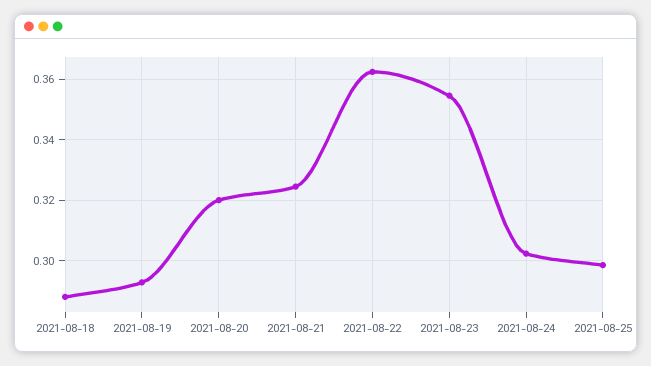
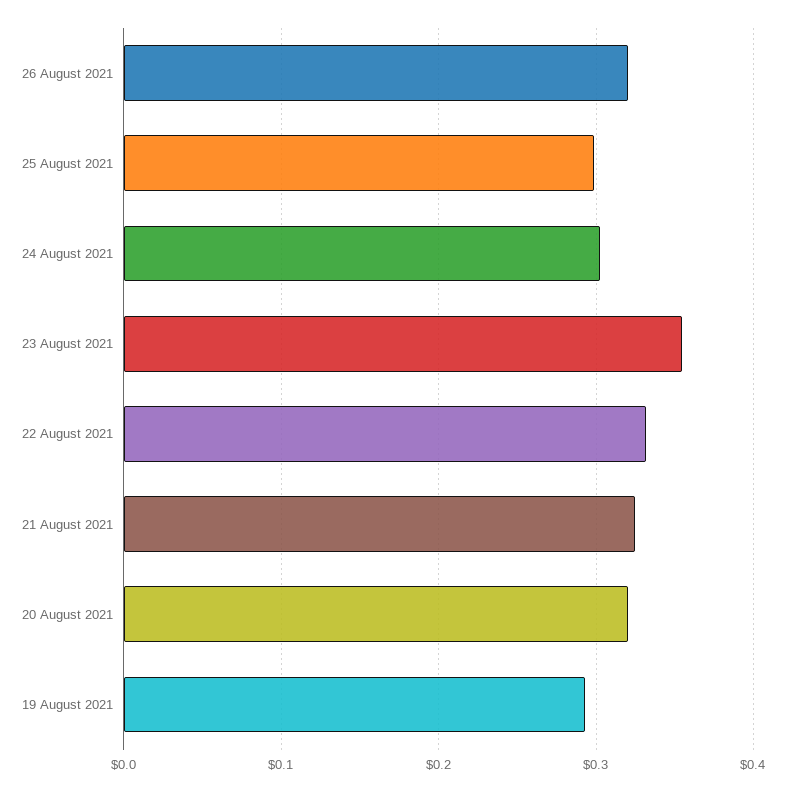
2021-08-18: 0.288 -> none
2021-08-22: 0.362 -> 0.33
26 August 2021: none -> 0.32

